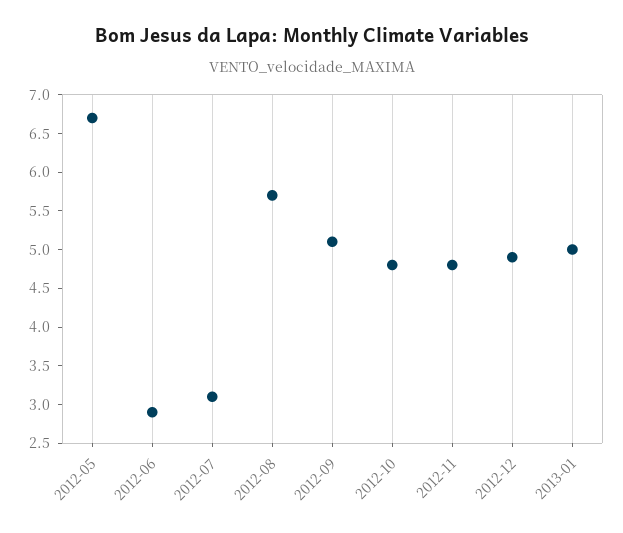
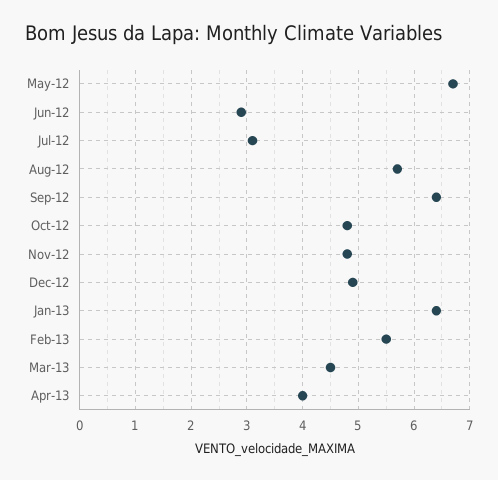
2012-09: 5 -> 6.5
2013-01: 5 -> 6.5
Feb-13: none -> 5.5
Mar-13: none -> 4.5
Apr-13: none -> 4

